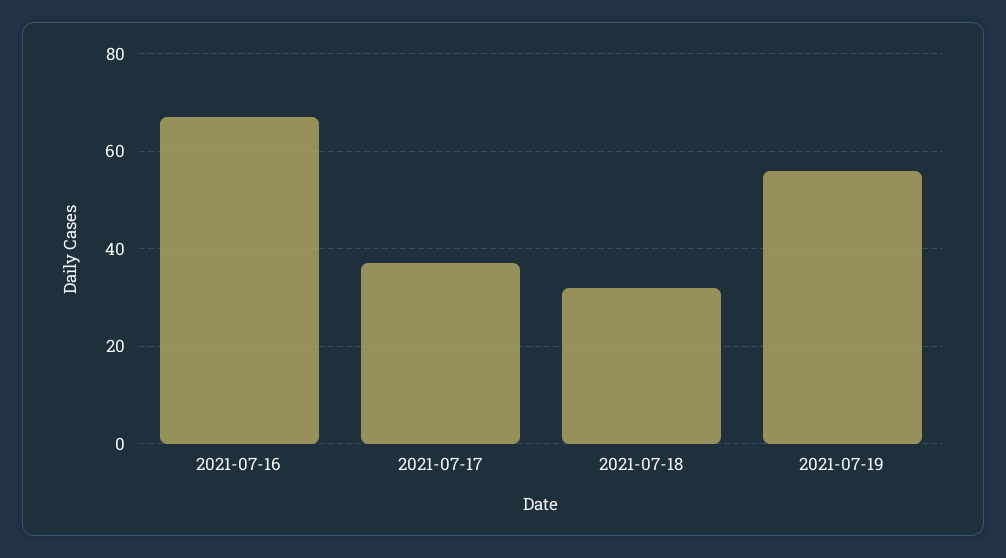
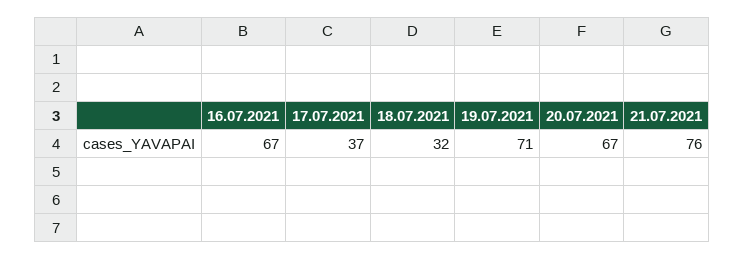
2021-07-19: 55 -> 71
20.07.2021: none -> 67
21.07.2021: none -> 76

